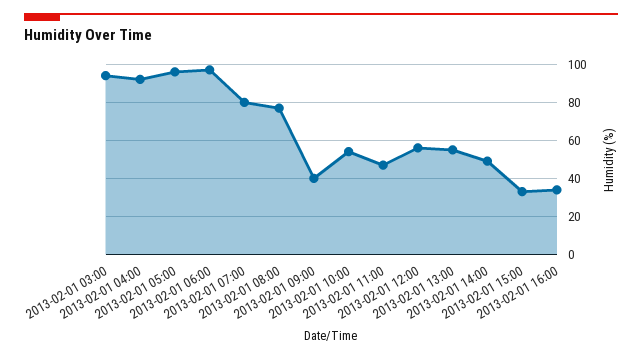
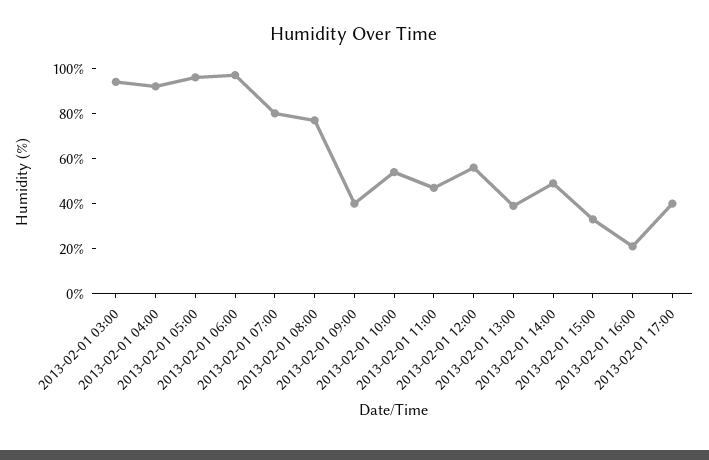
2013-02-01 13:00: 55 -> 40
2013-02-01 16:00: 35 -> 20
2013-02-01 17:00: none -> 40

